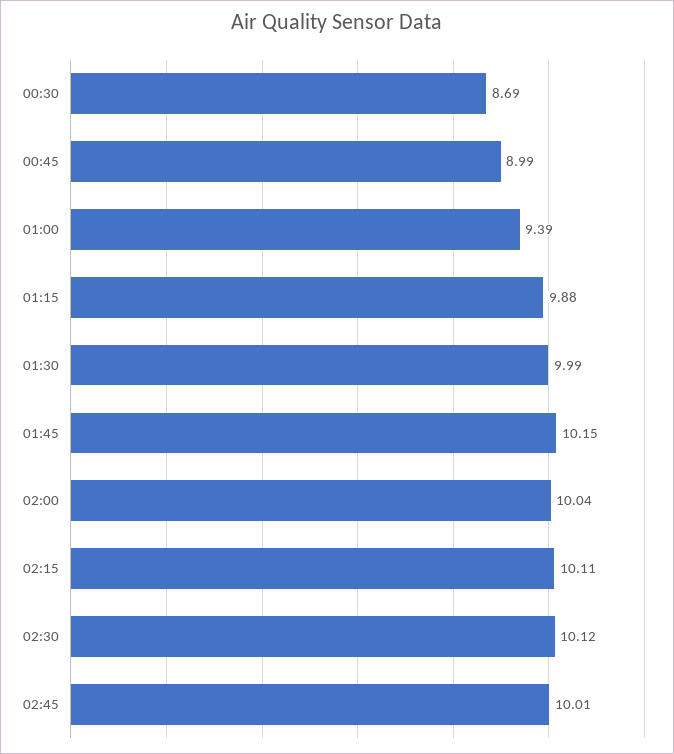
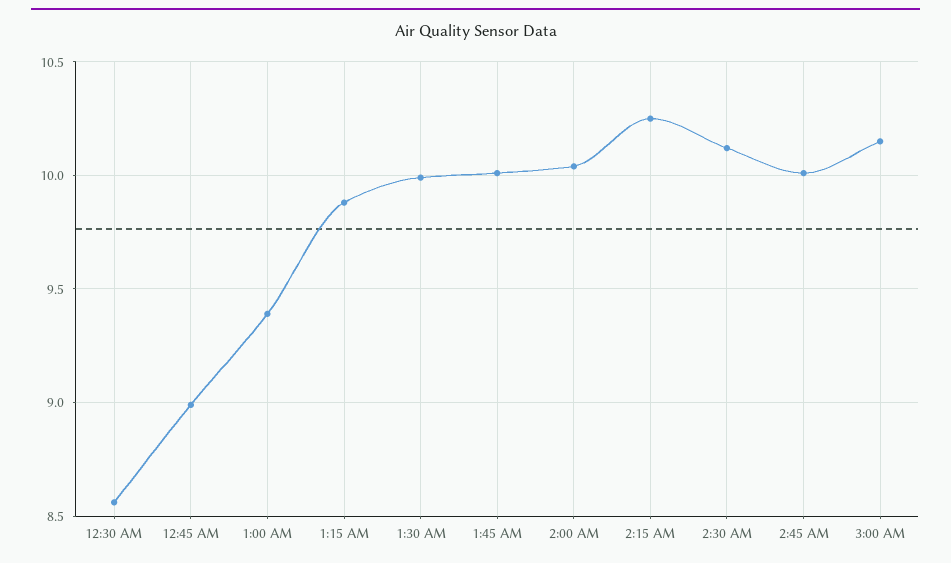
00:30: 8.69 -> 8.55
01:45: 10.15 -> 10
02:15: 10.11 -> 10.25
3:00 AM: none -> 10.15

